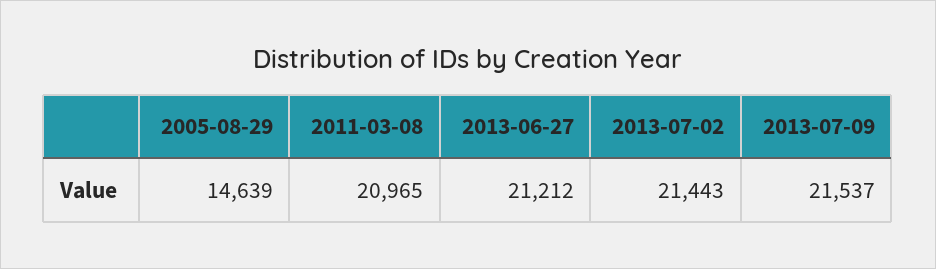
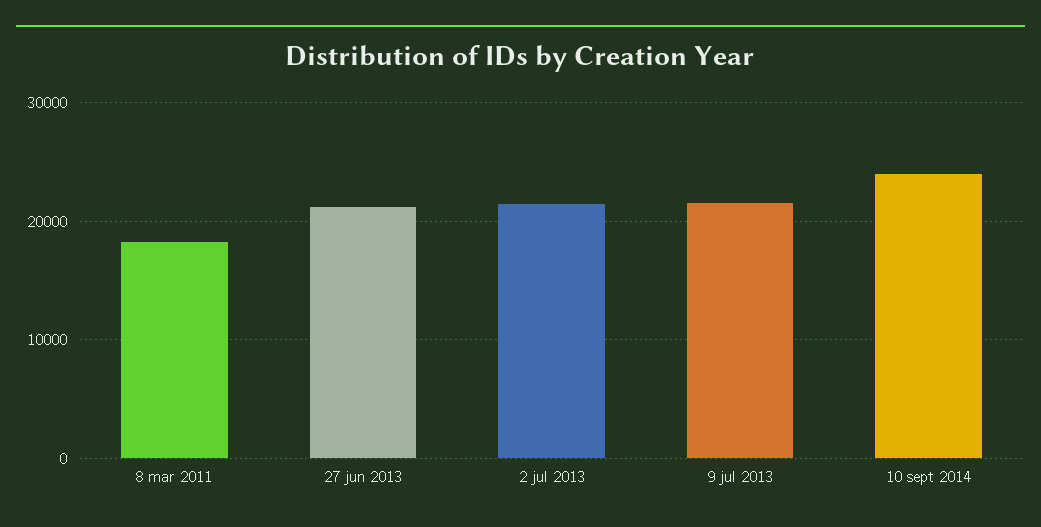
2005-08-29: 14639 -> none
2011-03-08: 20965 -> 18000
10 sept 2014: none -> 24000

